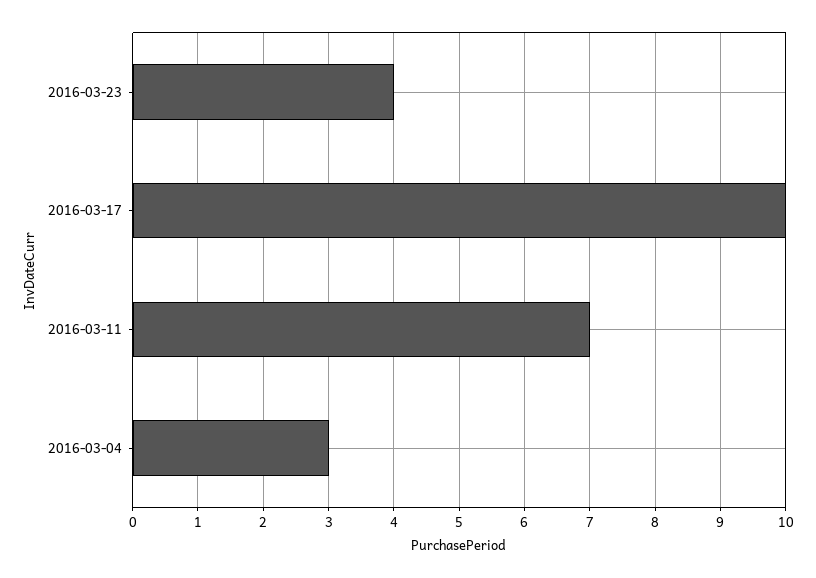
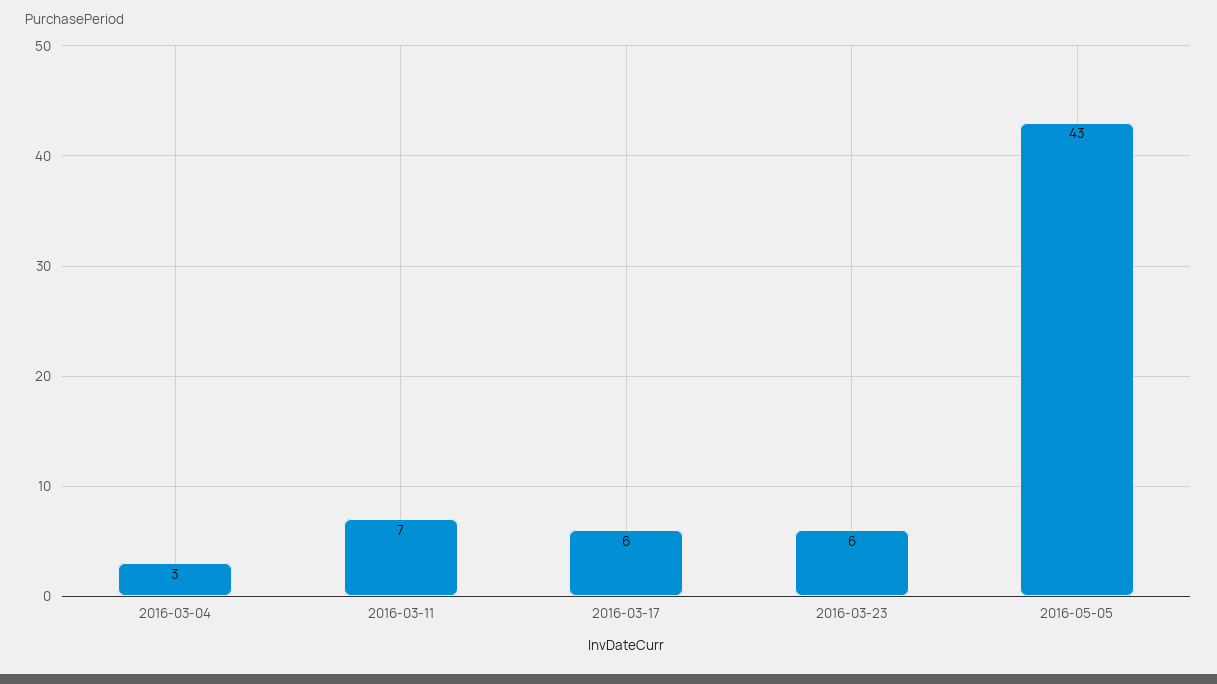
2016-03-23: 4 -> 6
2016-03-17: 10 -> 6
2016-05-05: none -> 43

